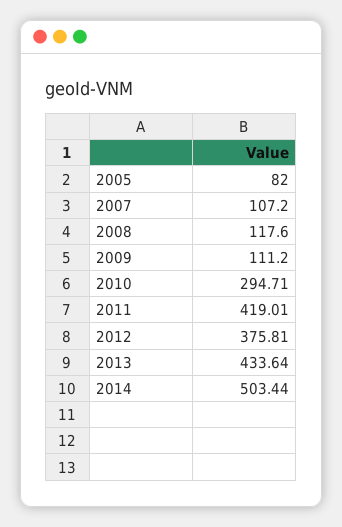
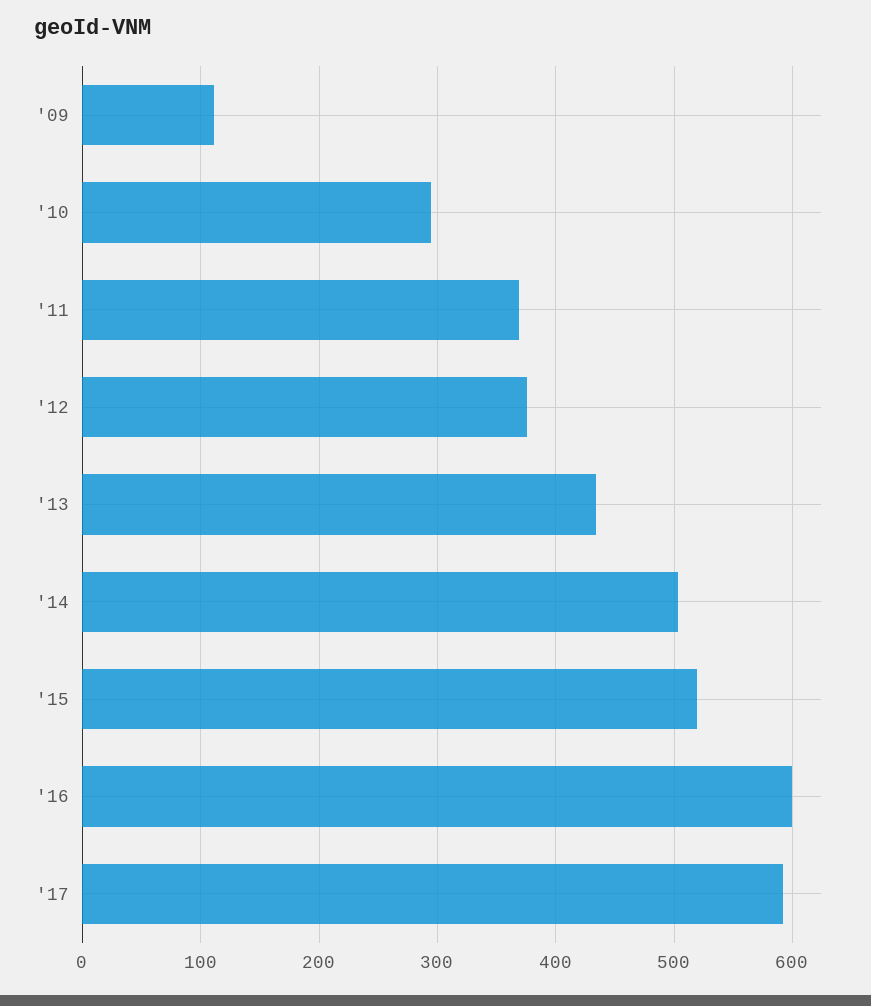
2005: 82 -> none
2007: 107.2 -> none
2008: 117.6 -> none
2011: 419.01 -> 370
'15: none -> 520
'16: none -> 600
'17: none -> 590

